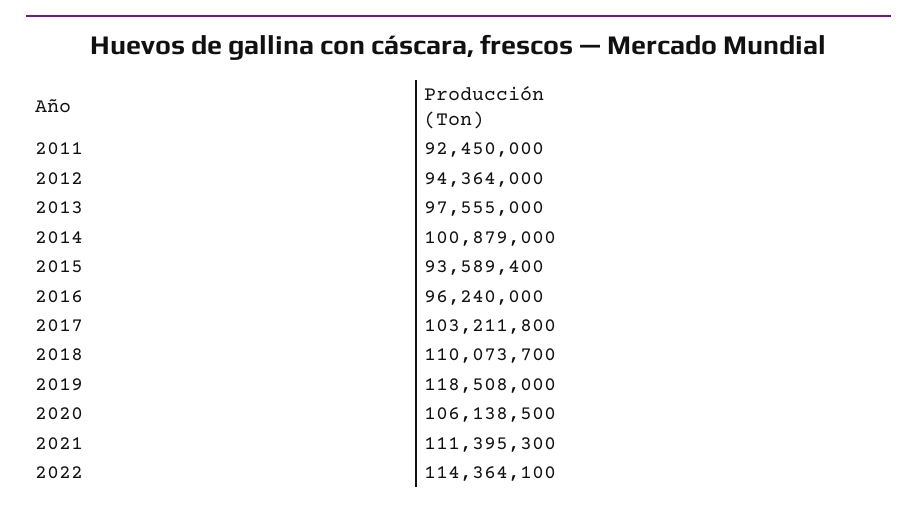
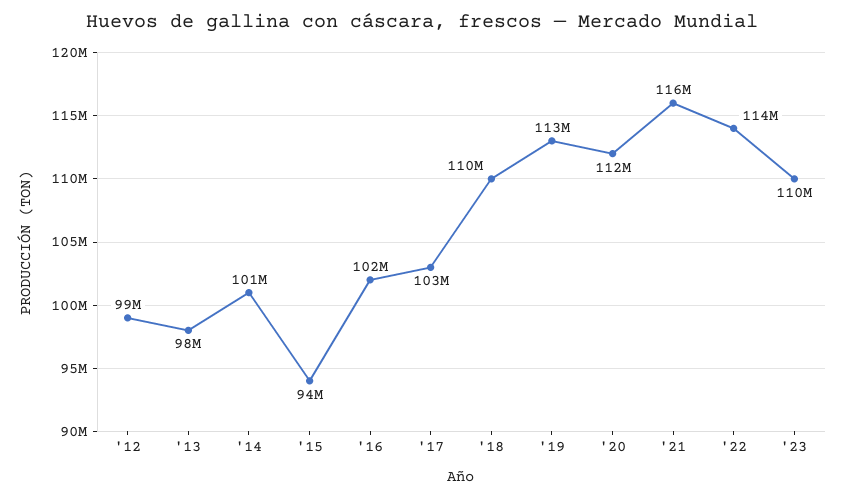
2011: 92450000 -> none
2012: 94364000 -> 99000000
2016: 96240000 -> 102000000
2019: 118508000 -> 113000000
2020: 106138500 -> 112000000
2021: 111395300 -> 116000000
'23: none -> 110000000

